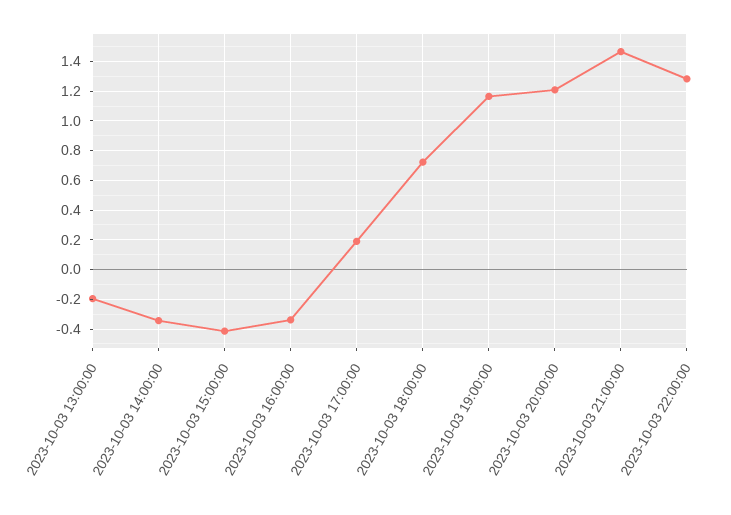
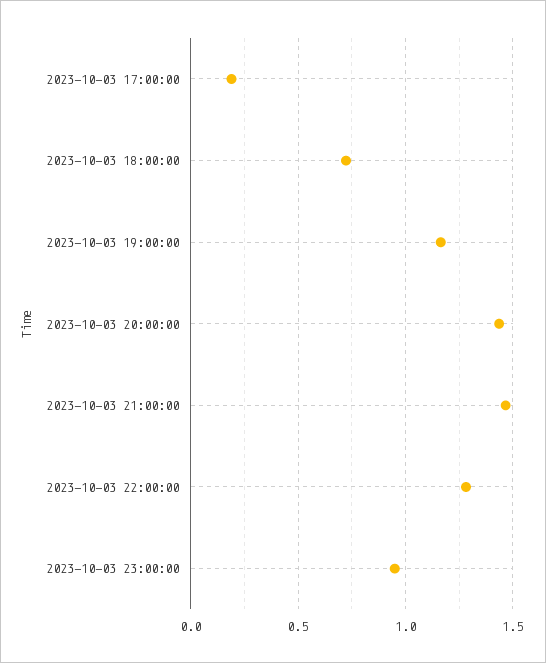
2023-10-03 13:00:00: -0.2 -> none
2023-10-03 14:00:00: -0.35 -> none
2023-10-03 15:00:00: -0.4 -> none
2023-10-03 16:00:00: -0.35 -> none
2023-10-03 20:00:00: 1.2 -> 1.45
2023-10-03 23:00:00: none -> 0.95

